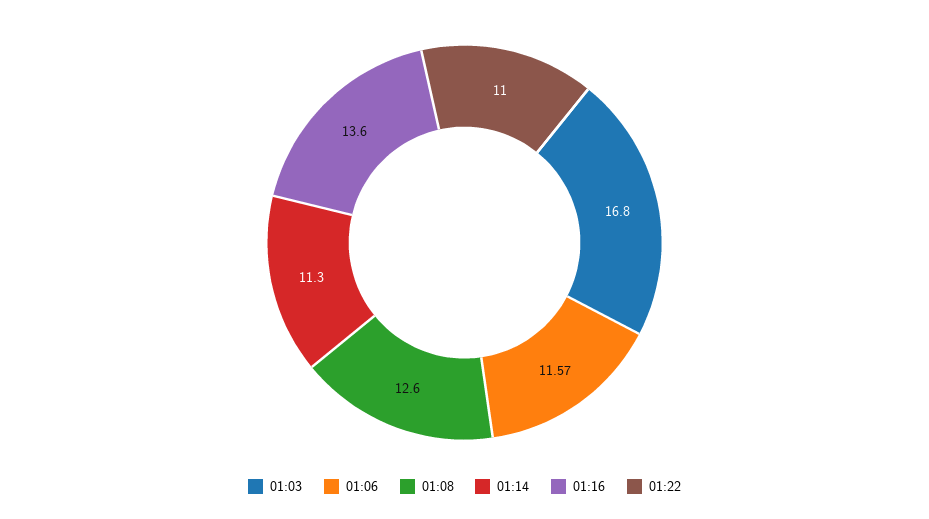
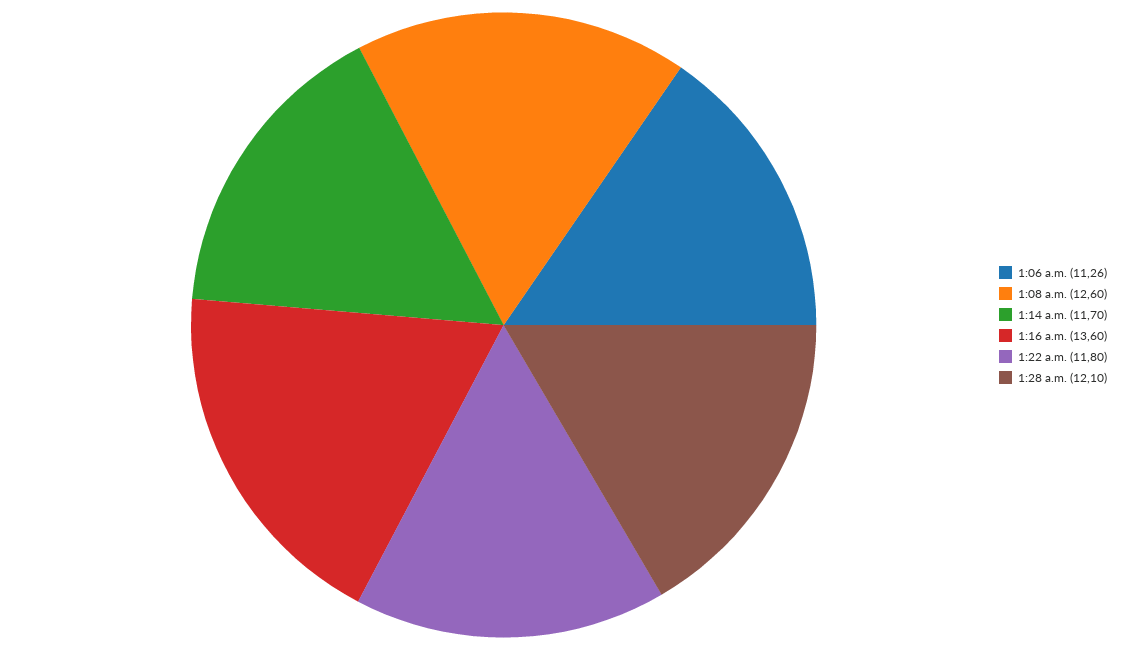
01:03: 16.8 -> none
01:06: 11.57 -> 11.26
01:14: 11.3 -> 11.7
01:22: 11 -> 11.8
1:28 a.m.: none -> 12.1

